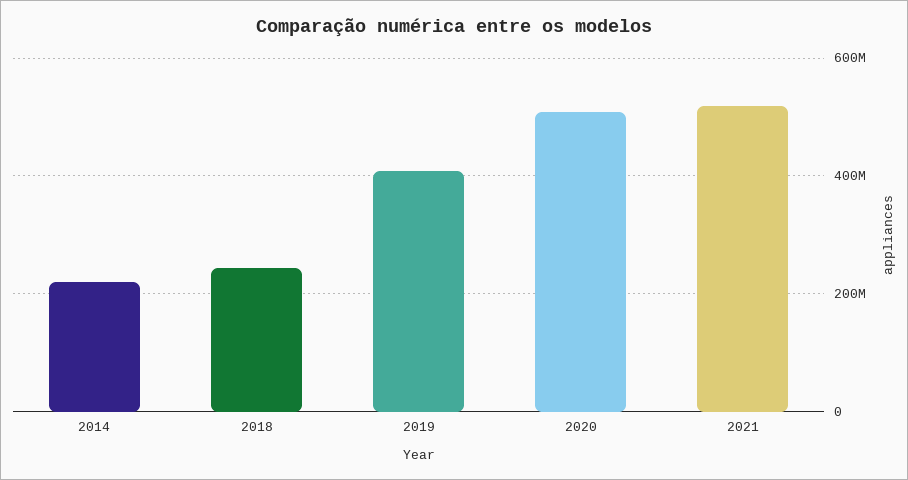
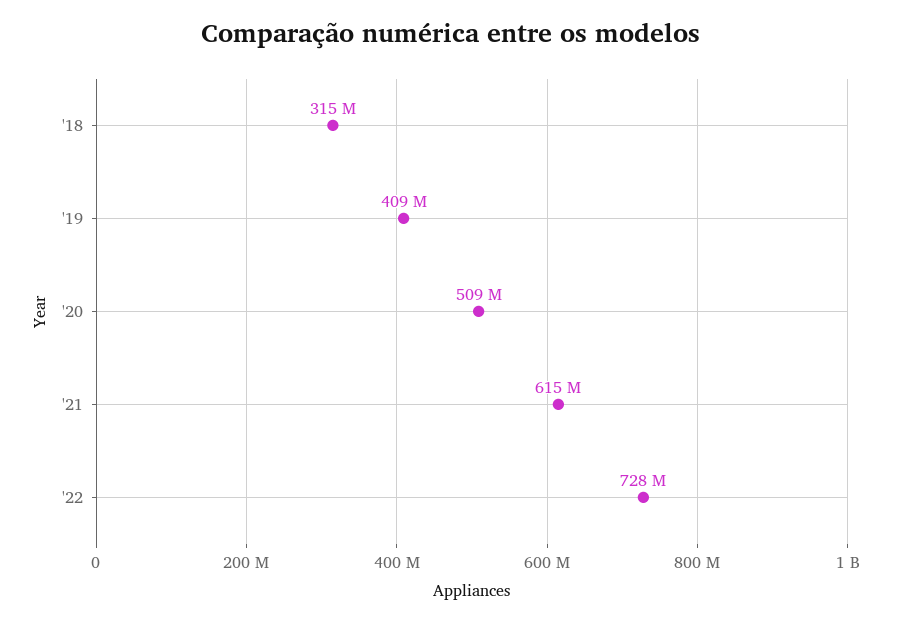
2014: 220000000 -> none
2018: 240000000 -> 315000000
2021: 520000000 -> 615000000
'22: none -> 728000000

